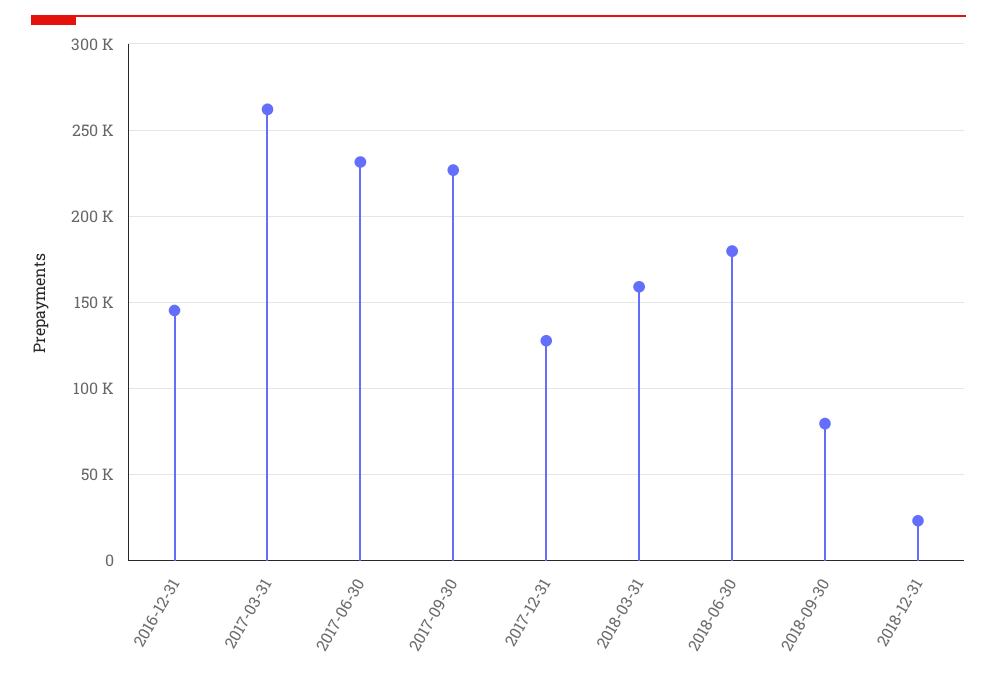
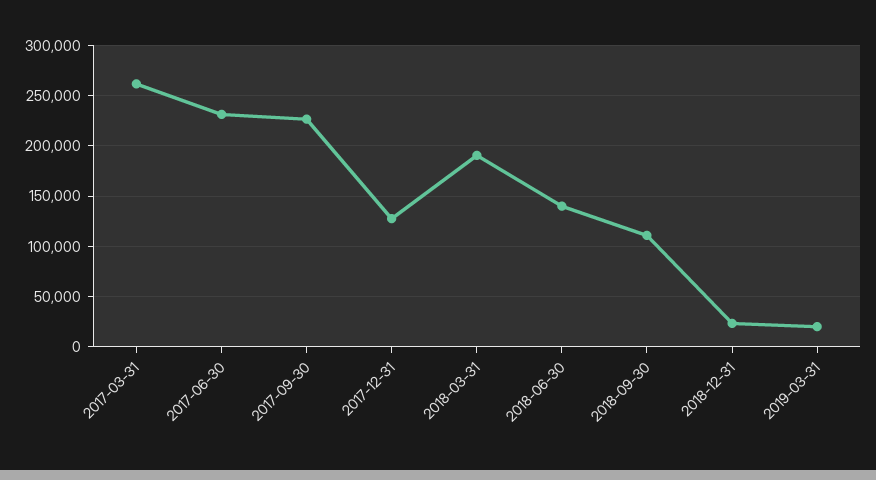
2016-12-31: 145000 -> none
2018-03-31: 160000 -> 190000
2018-06-30: 180000 -> 140000
2018-09-30: 80000 -> 110000
2019-03-31: none -> 20000

